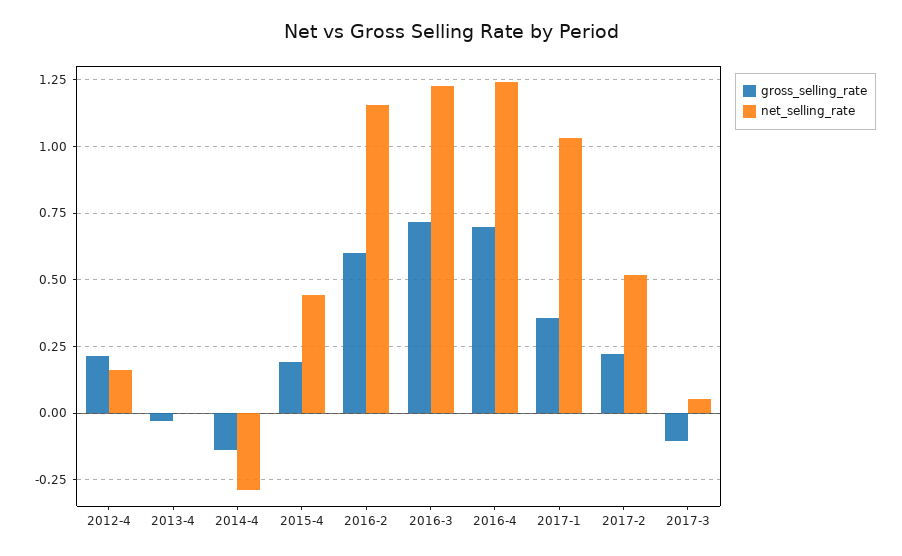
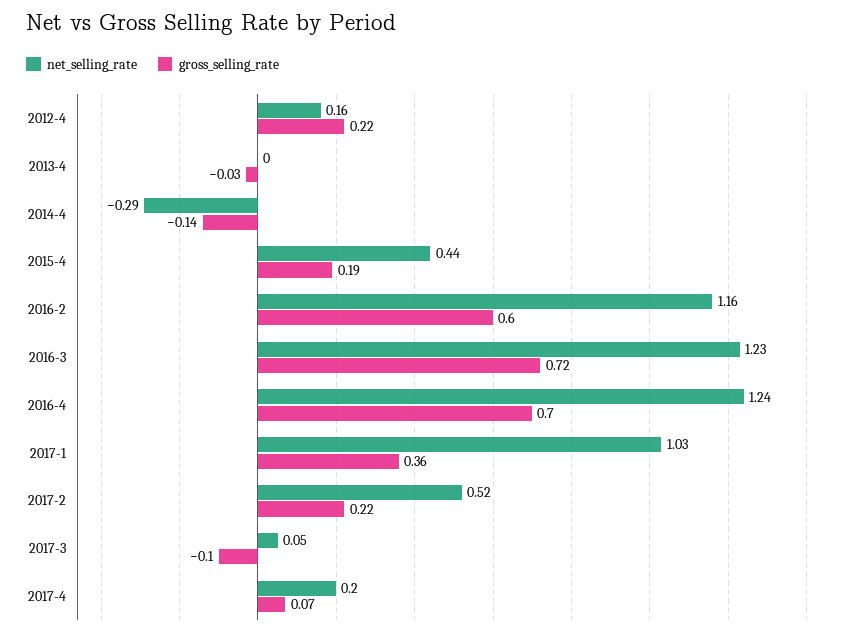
net_selling_rate, 2017-4: none -> 0.2
gross_selling_rate, 2017-4: none -> 0.07

